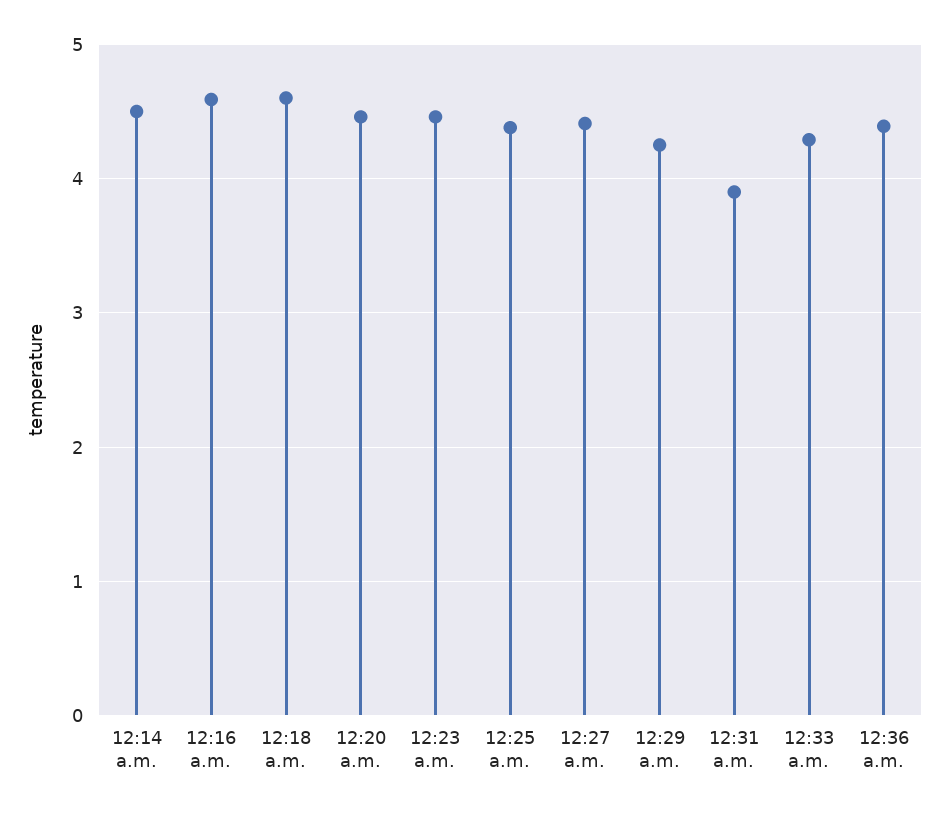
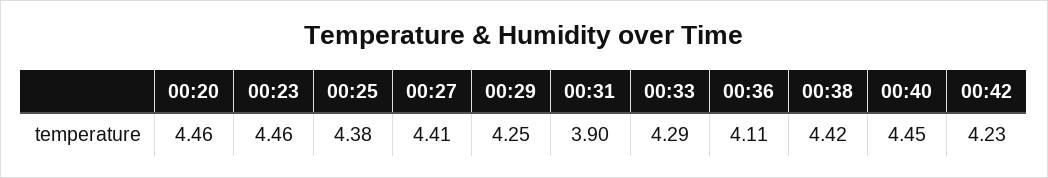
12:14 a.m.: 4.5 -> none
12:16 a.m.: 4.6 -> none
12:18 a.m.: 4.6 -> none
12:36 a.m.: 4.4 -> 4.11
00:38: none -> 4.42
00:40: none -> 4.45
00:42: none -> 4.23

